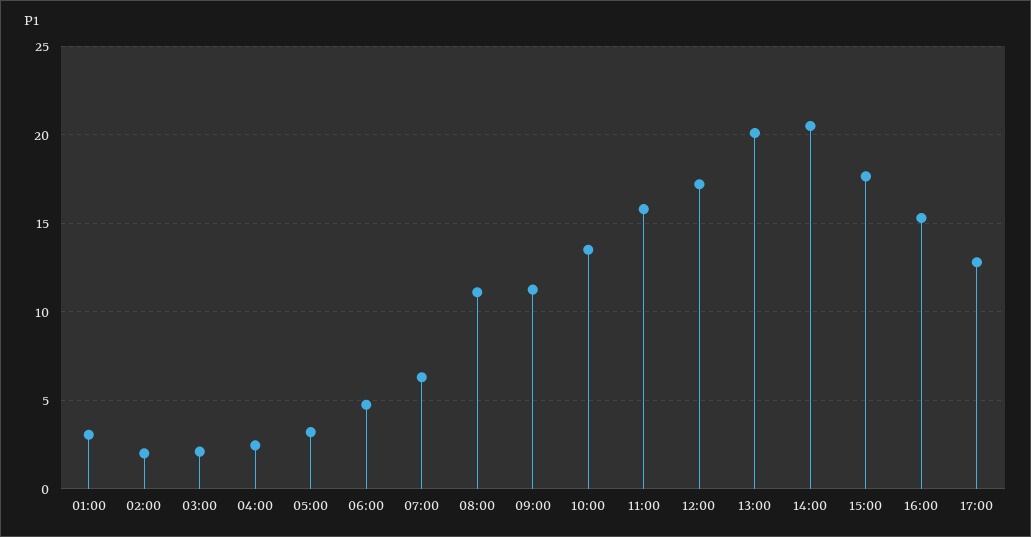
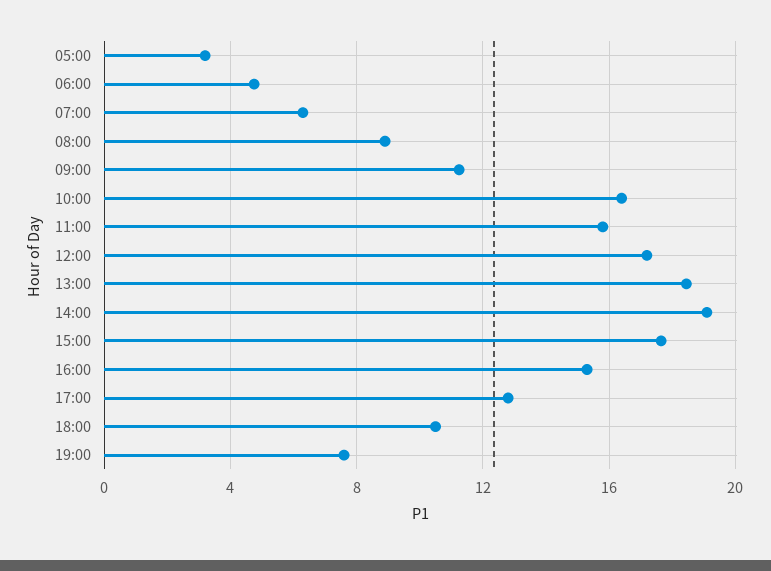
01:00: 3 -> none
02:00: 2 -> none
03:00: 2 -> none
04:00: 2.5 -> none
08:00: 11 -> 9
10:00: 13.5 -> 16.5
13:00: 20 -> 18.5
14:00: 20.5 -> 19
18:00: none -> 10.5
19:00: none -> 7.5

